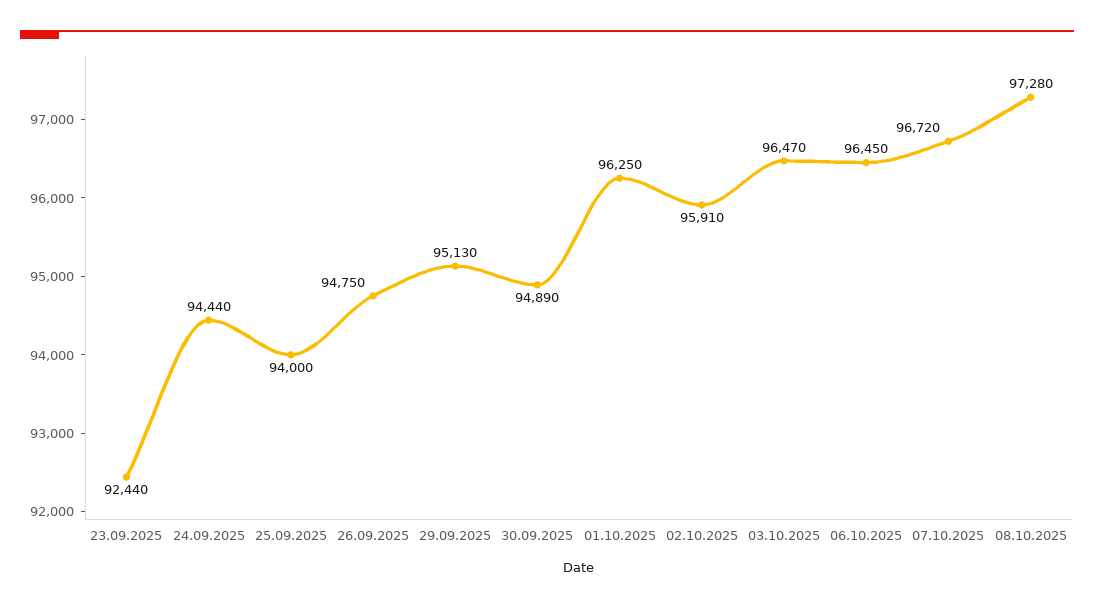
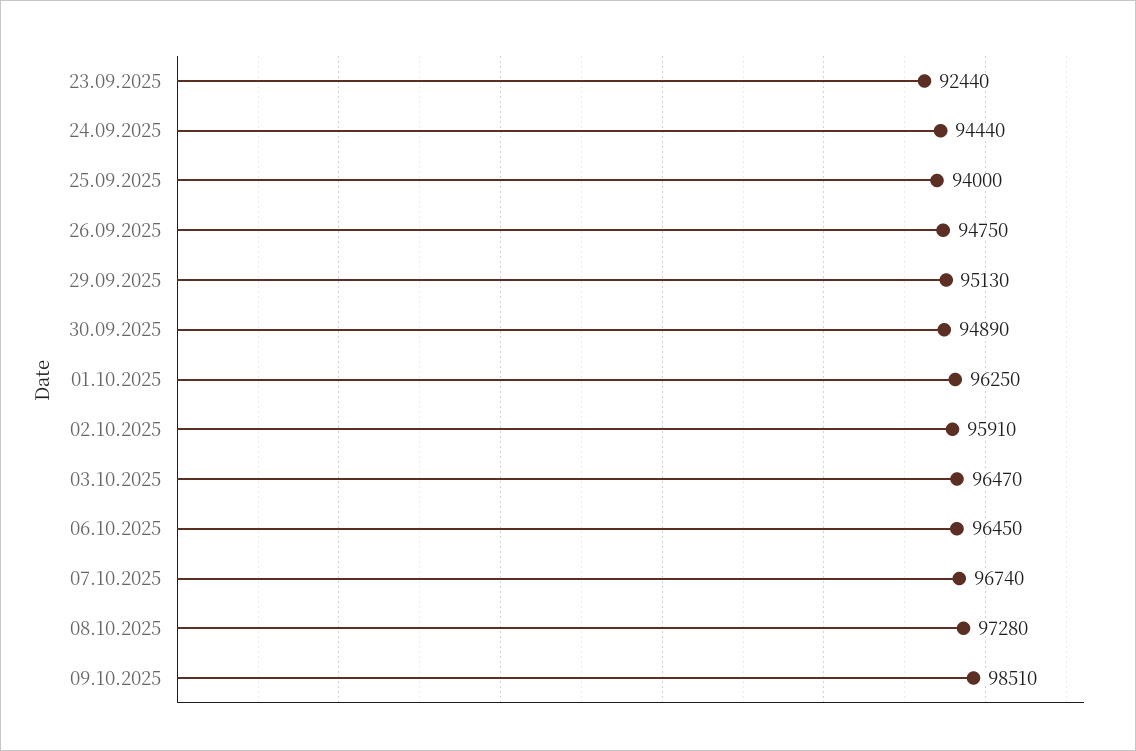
07.10.2025: 96720 -> 96740
09.10.2025: none -> 98510

